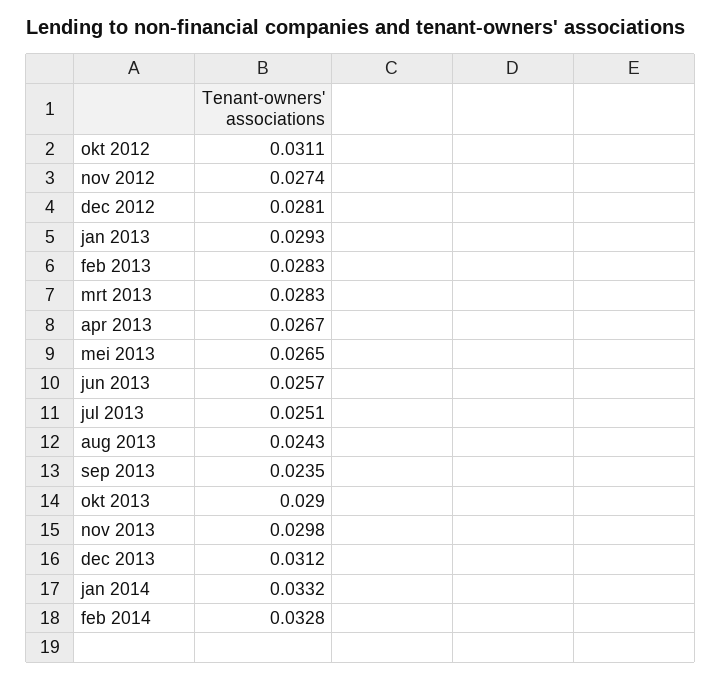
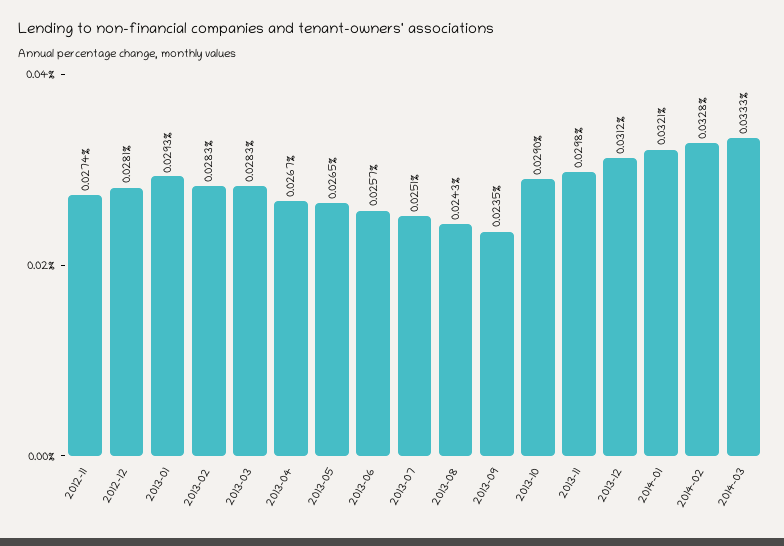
okt 2012: 0.0311 -> none
jan 2014: 0.0332 -> 0.0321
2014-03: none -> 0.0333

